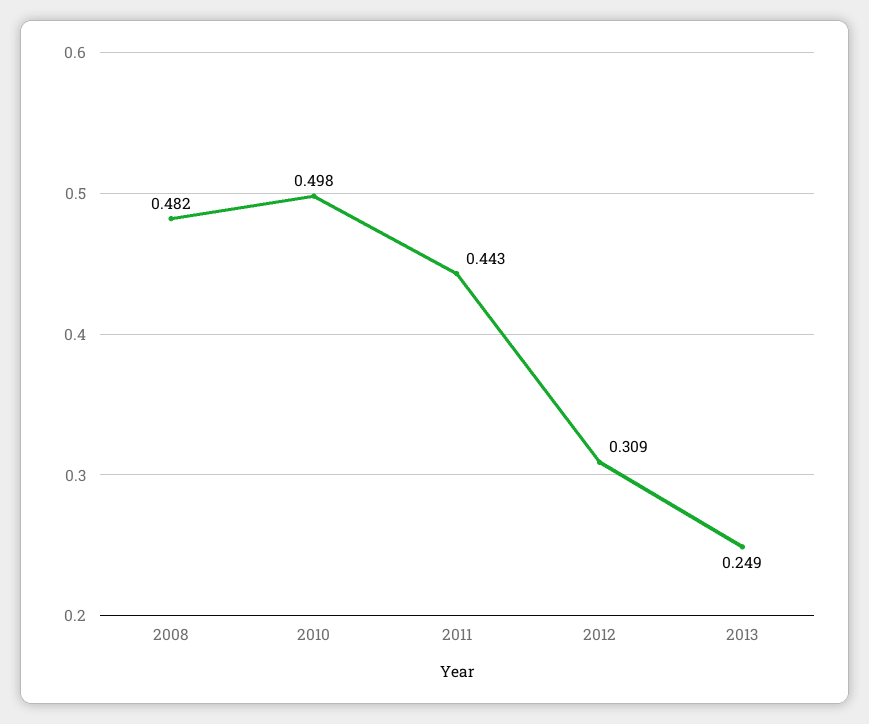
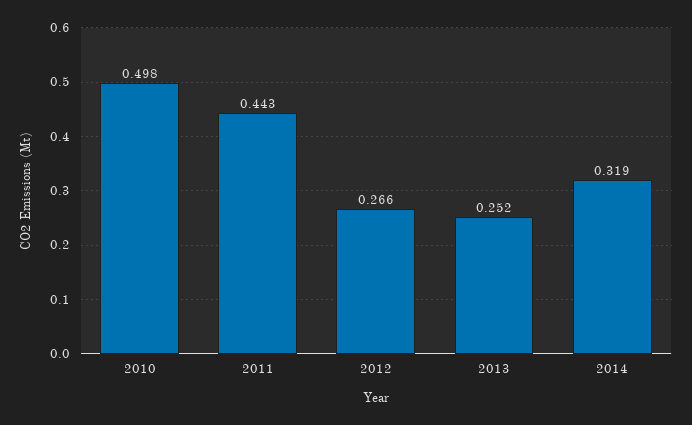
2008: 0.482 -> none
2012: 0.309 -> 0.266
2013: 0.249 -> 0.252
2014: none -> 0.319

